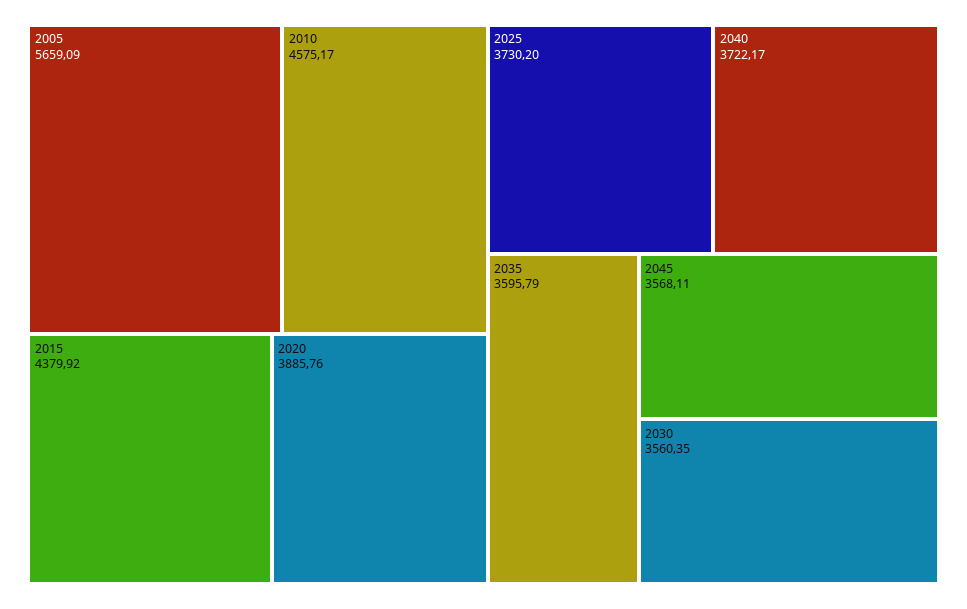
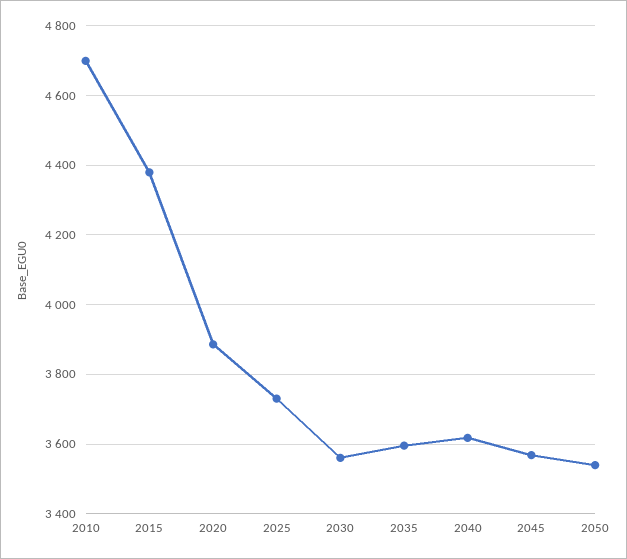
2005: 5659.09 -> none
2010: 4575.17 -> 4700
2040: 3722.17 -> 3620
2050: none -> 3540

